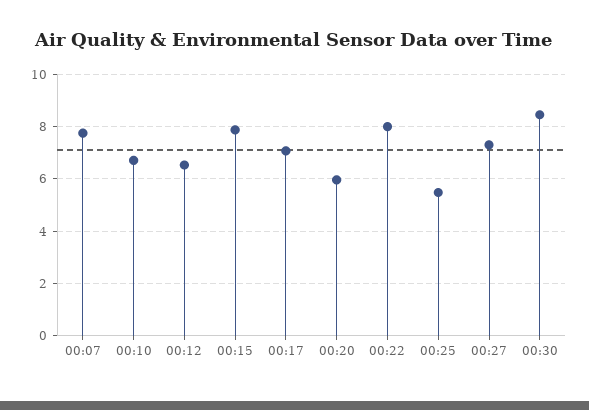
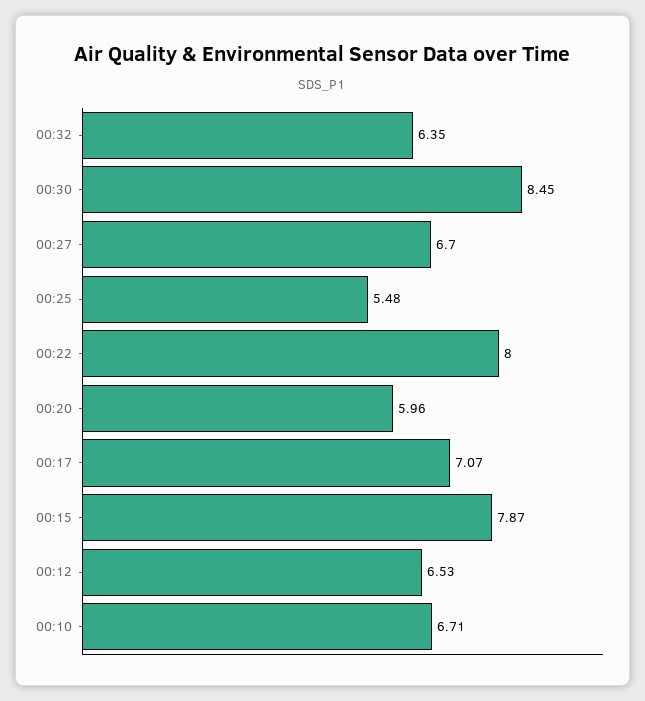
00:07: 7.75 -> none
00:27: 7.25 -> 6.7
00:32: none -> 6.35

